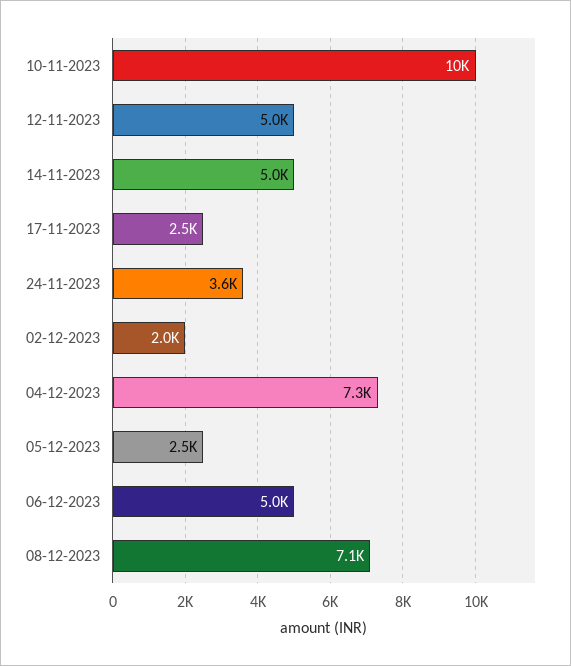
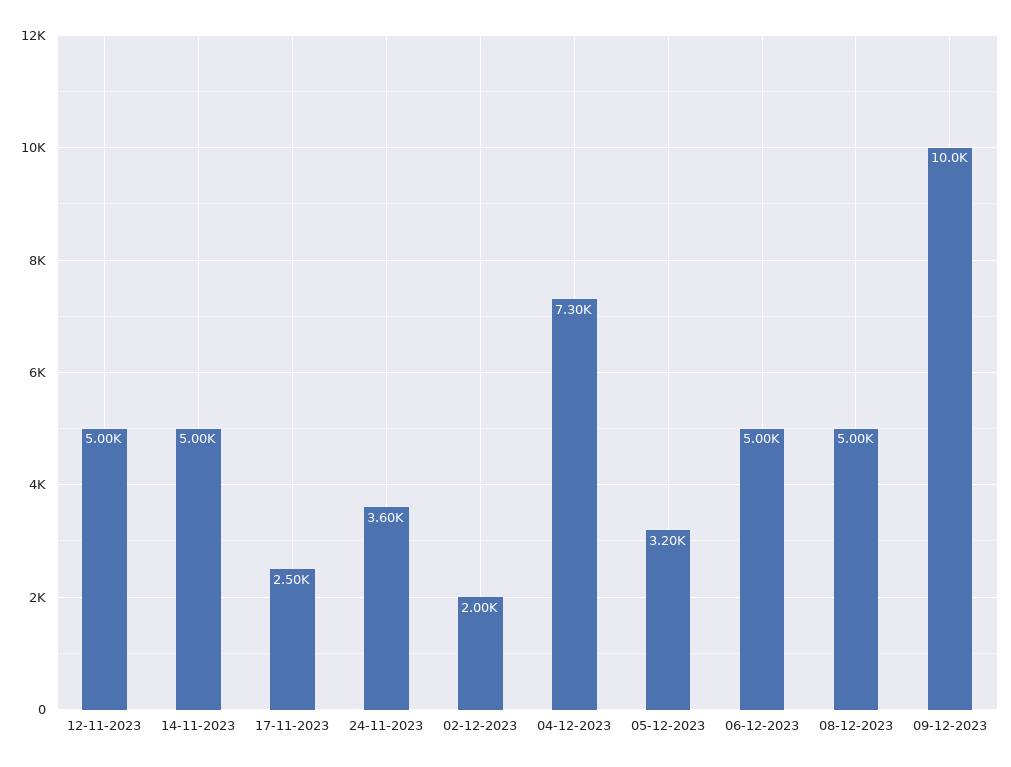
10-11-2023: 10000 -> none
05-12-2023: 2500 -> 3200
08-12-2023: 7100 -> 5000
09-12-2023: none -> 10000

